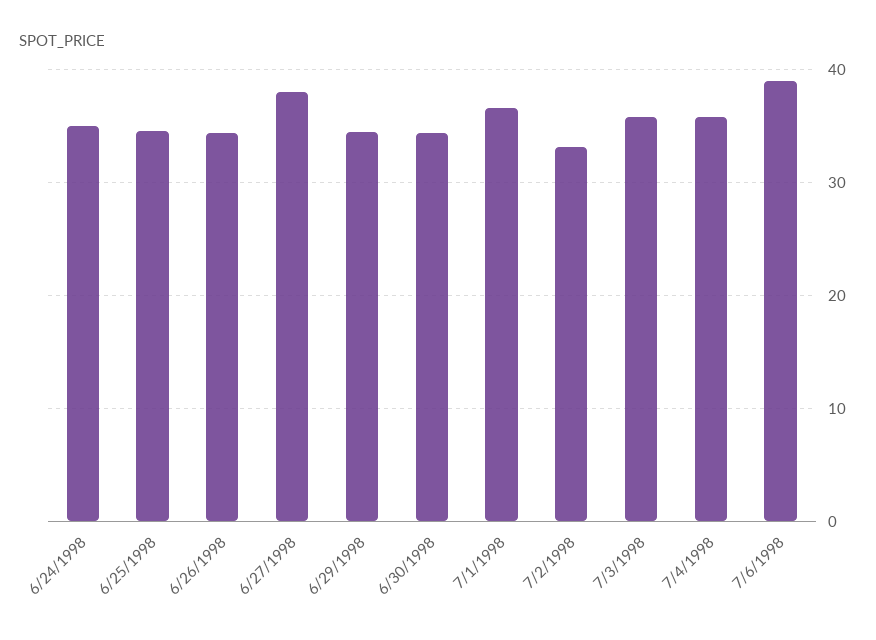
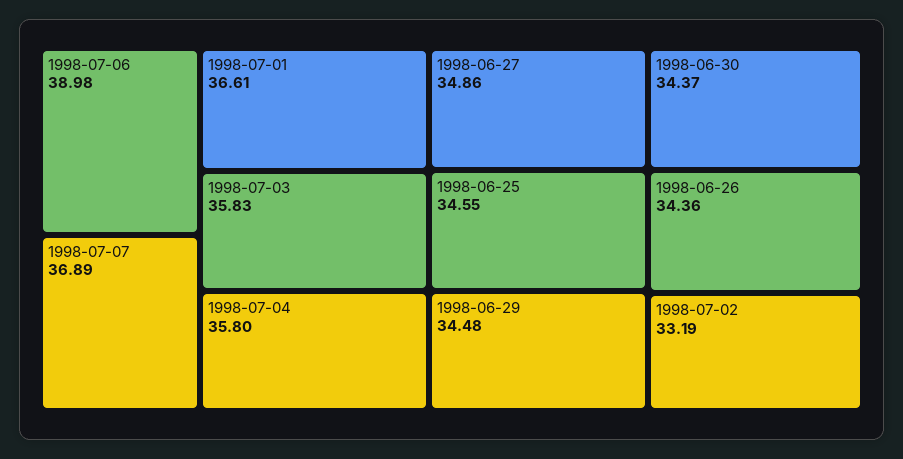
6/24/1998: 35 -> none
6/27/1998: 38 -> 34.86
1998-07-07: none -> 36.89

